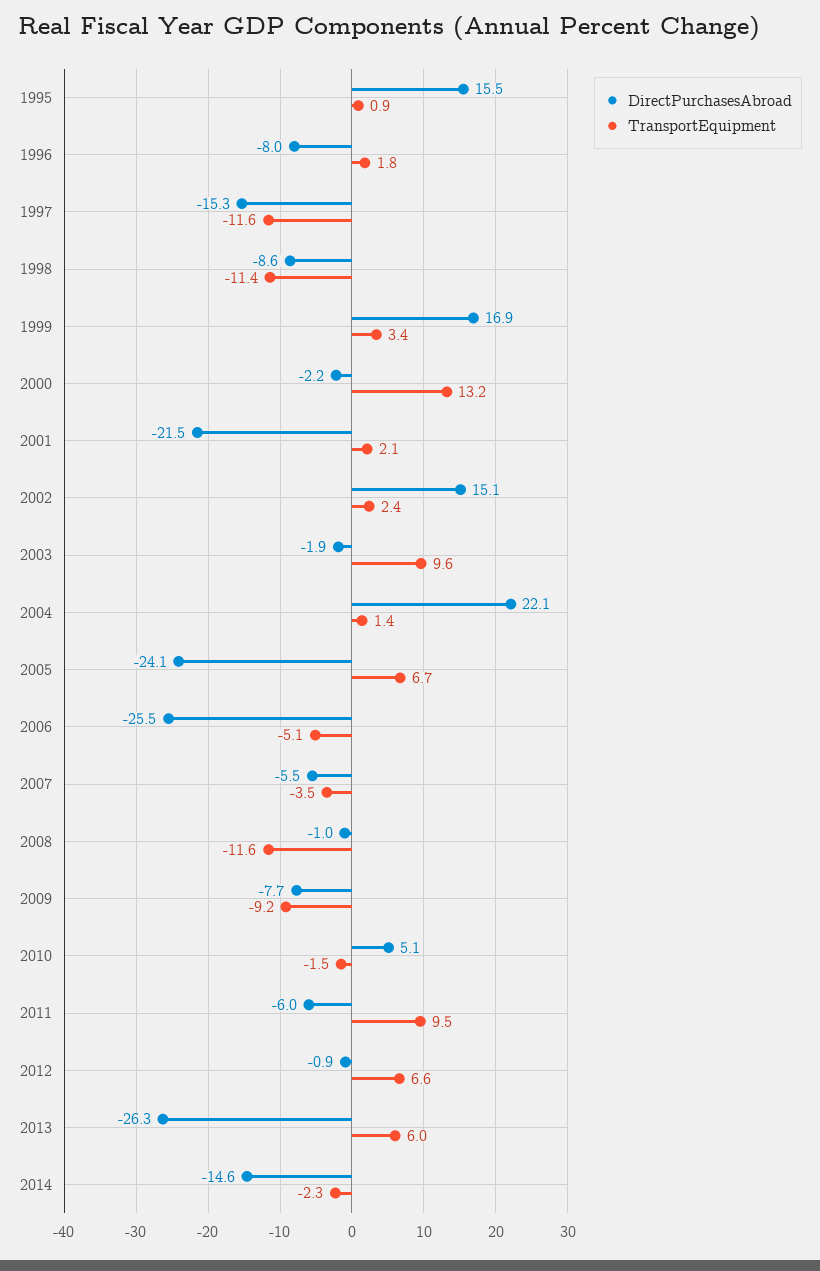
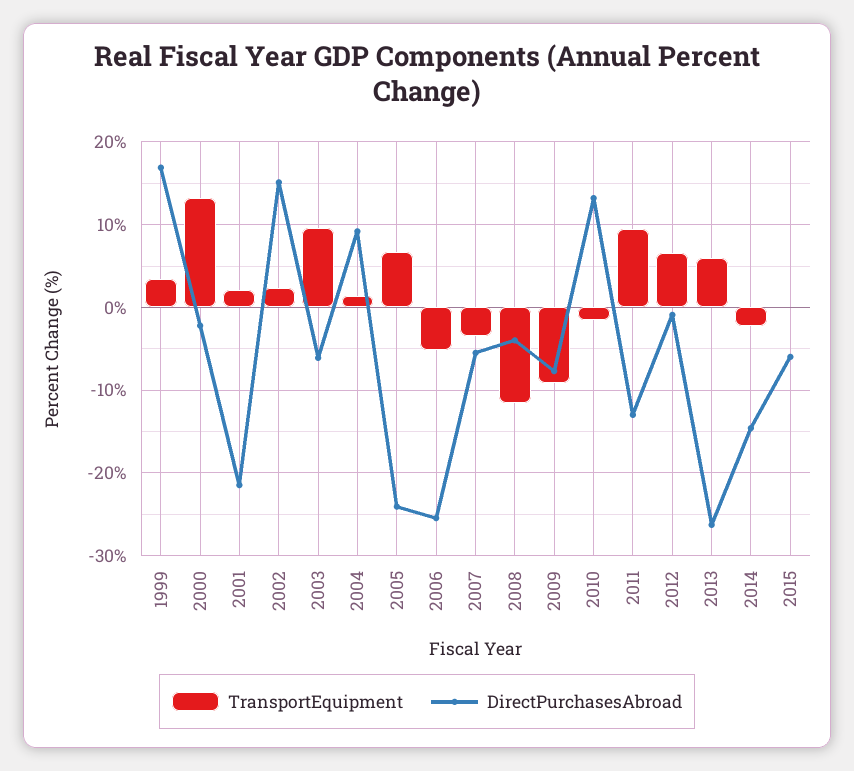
DirectPurchasesAbroad, 1995: 15.5 -> none
TransportEquipment, 1995: 0.9 -> none
DirectPurchasesAbroad, 1996: -8 -> none
TransportEquipment, 1996: 1.8 -> none
DirectPurchasesAbroad, 1997: -15.3 -> none
TransportEquipment, 1997: -11.6 -> none
DirectPurchasesAbroad, 1998: -8.6 -> none
TransportEquipment, 1998: -11.4 -> none
DirectPurchasesAbroad, 2003: -1.9 -> -6
DirectPurchasesAbroad, 2004: 22.1 -> 9
DirectPurchasesAbroad, 2008: -1 -> -4
DirectPurchasesAbroad, 2010: 5.1 -> 13
DirectPurchasesAbroad, 2011: -6 -> -13
TransportEquipment, 2015: none -> 0
DirectPurchasesAbroad, 2015: none -> -6

